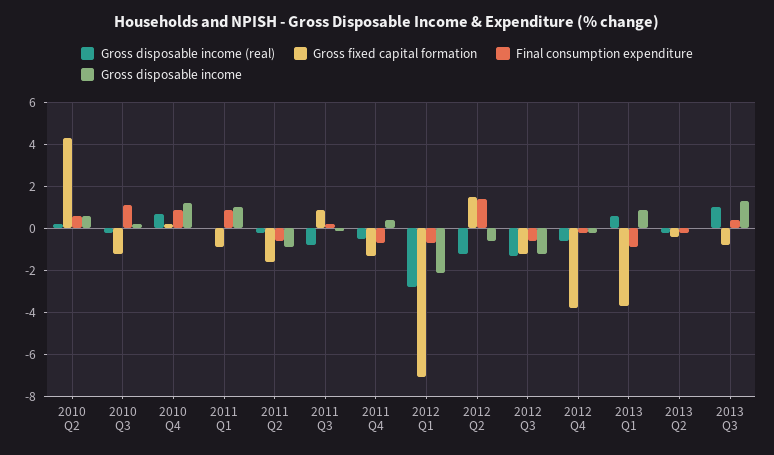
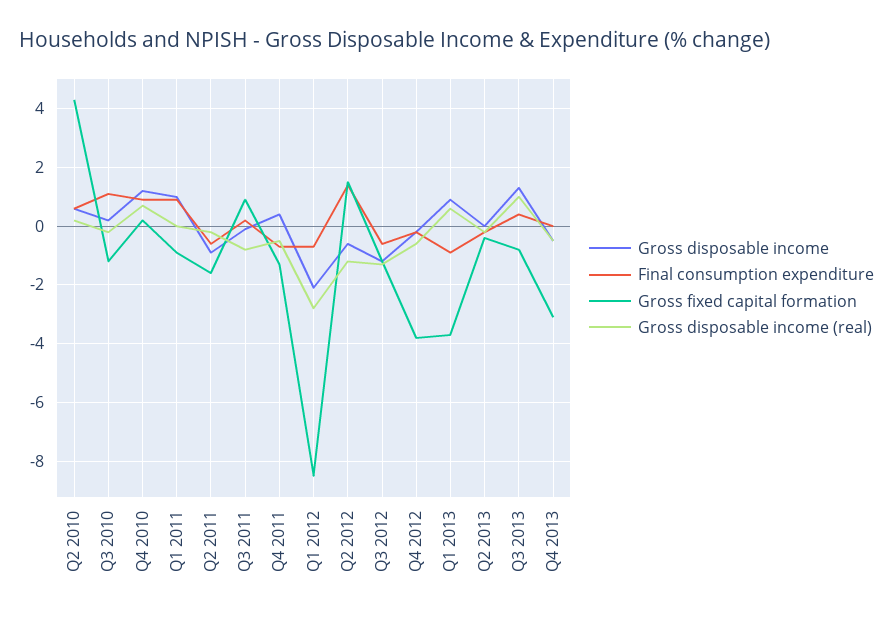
Gross fixed capital formation, 2012 Q1: -7 -> -8.5
Gross disposable income, Q4 2013: none -> -0.5
Final consumption expenditure, Q4 2013: none -> 0
Gross fixed capital formation, Q4 2013: none -> -3
Gross disposable income (real), Q4 2013: none -> -0.5

